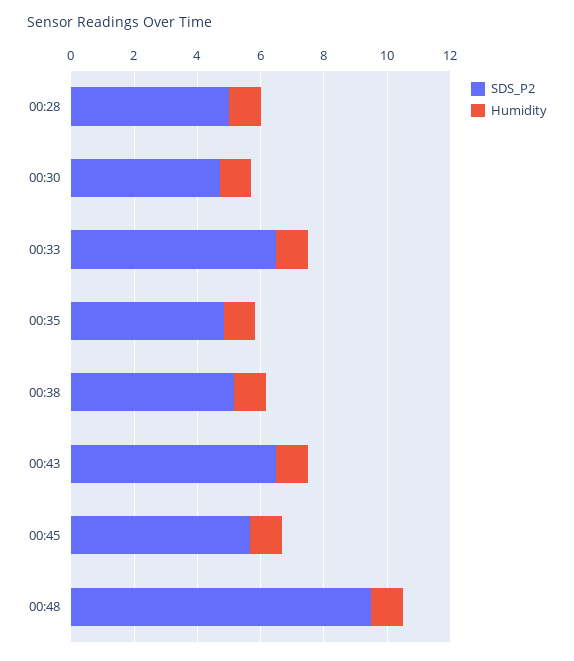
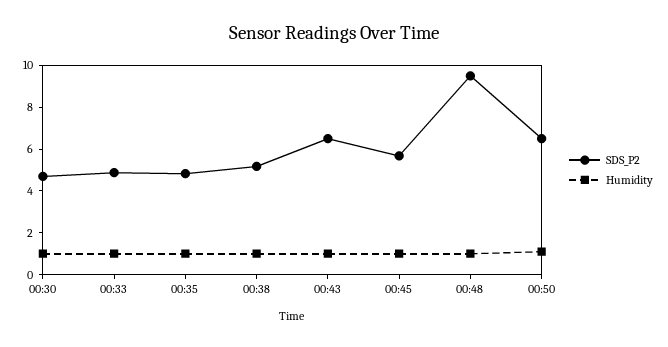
SDS_P2, 00:28: 5 -> none
Humidity, 00:28: 1 -> none
SDS_P2, 00:33: 6.5 -> 5
SDS_P2, 00:50: none -> 6.5
Humidity, 00:50: none -> 1

